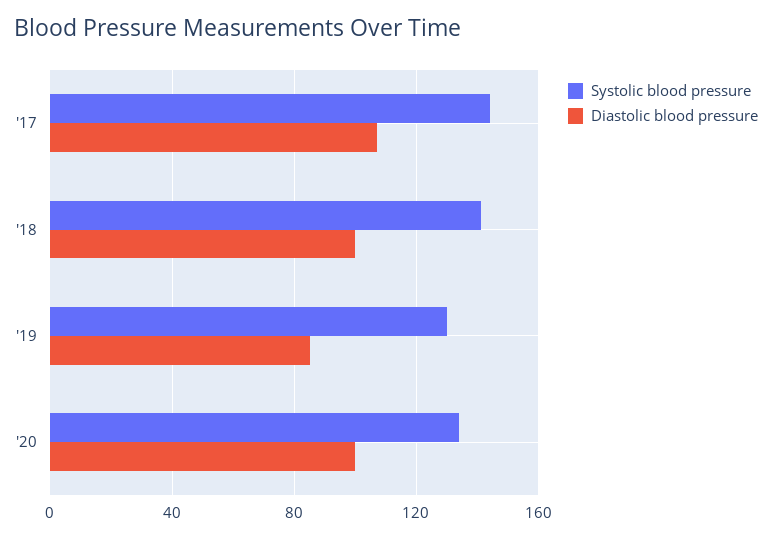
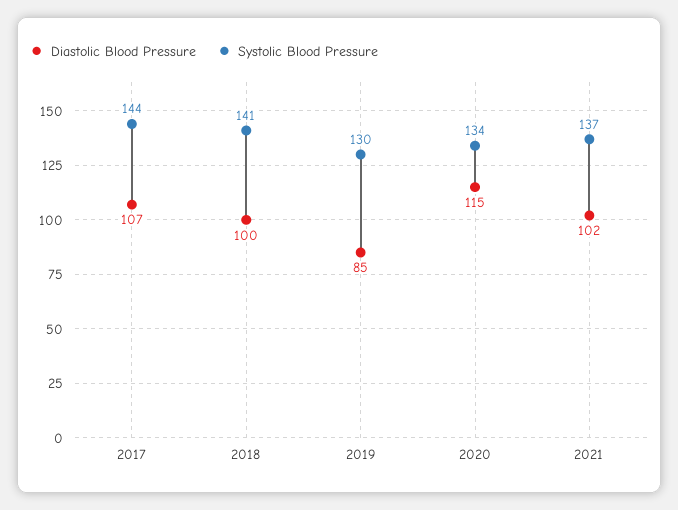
Diastolic blood pressure, '20: 100 -> 115
Diastolic blood pressure, 2021: none -> 102
Systolic blood pressure, 2021: none -> 137

